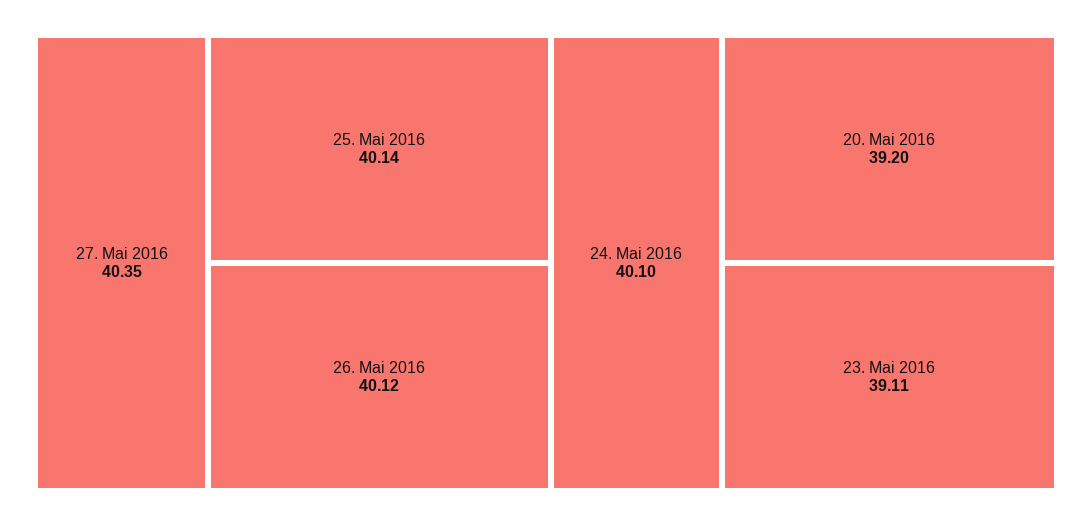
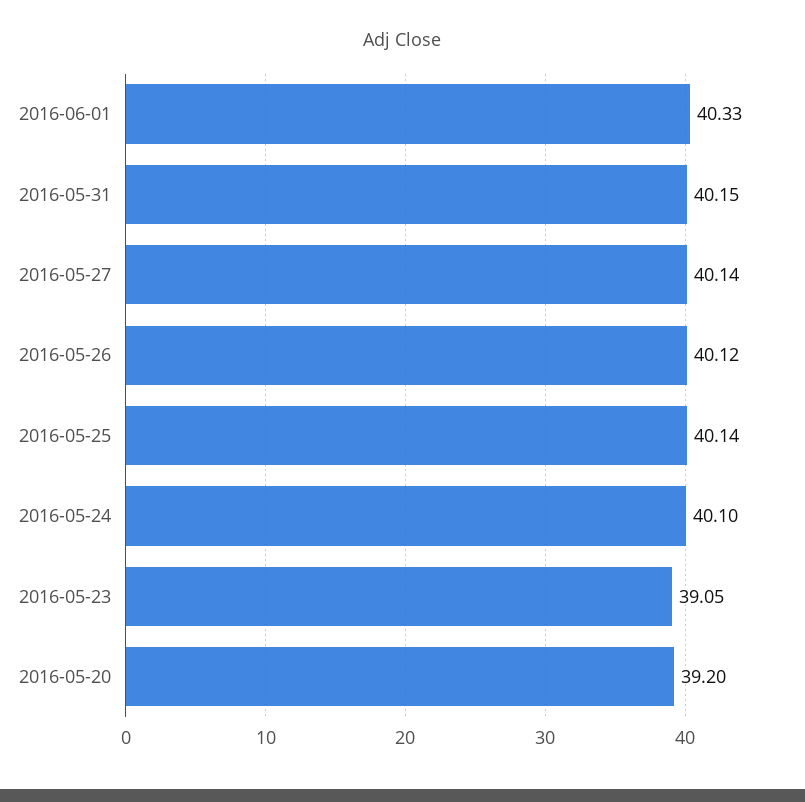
27. Mai 2016: 40.35 -> 40.14
23. Mai 2016: 39.11 -> 39.05
2016-06-01: none -> 40.33
2016-05-31: none -> 40.15

